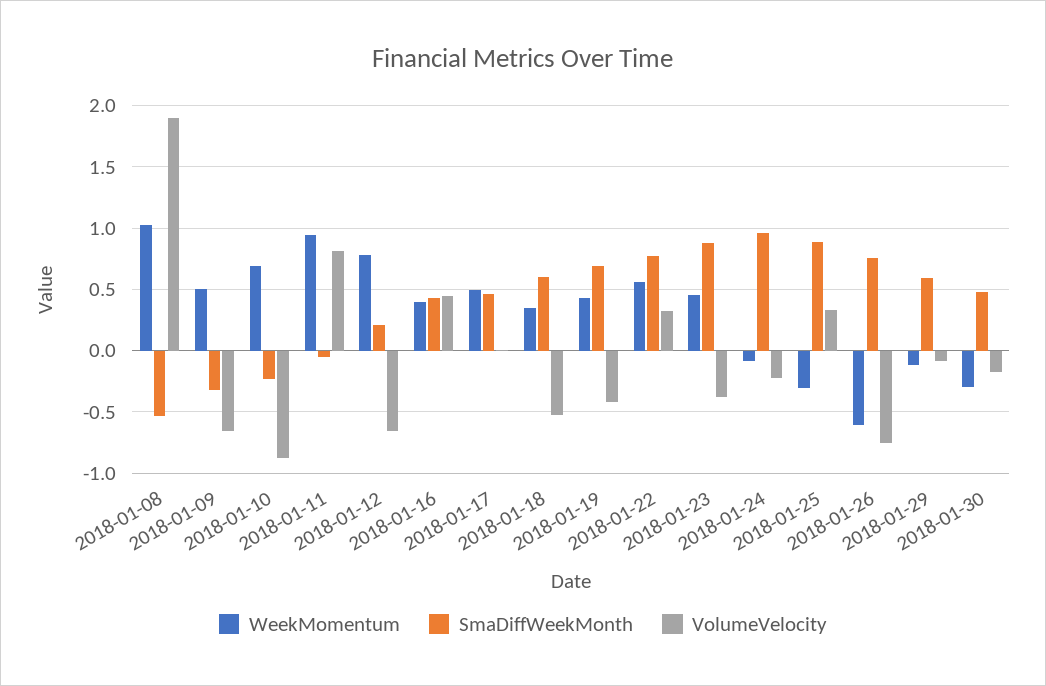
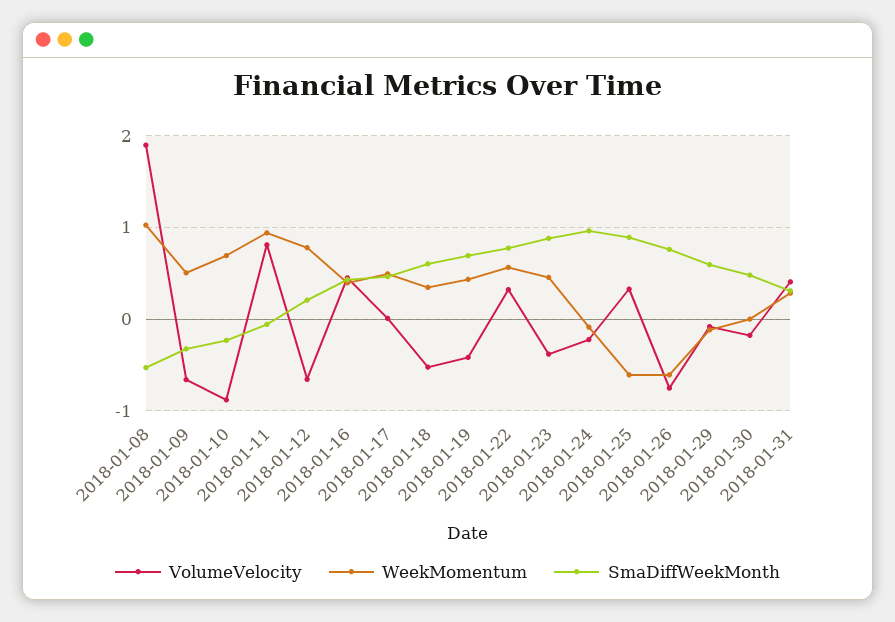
WeekMomentum, 2018-01-25: -0.3 -> -0.6
WeekMomentum, 2018-01-30: -0.3 -> 0
VolumeVelocity, 2018-01-31: none -> 0.4
WeekMomentum, 2018-01-31: none -> 0.3
SmaDiffWeekMonth, 2018-01-31: none -> 0.3

